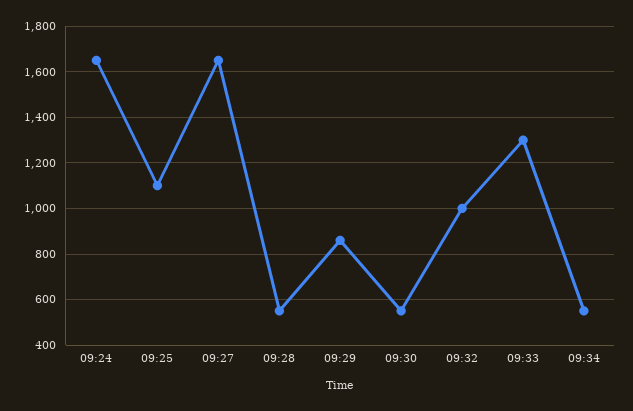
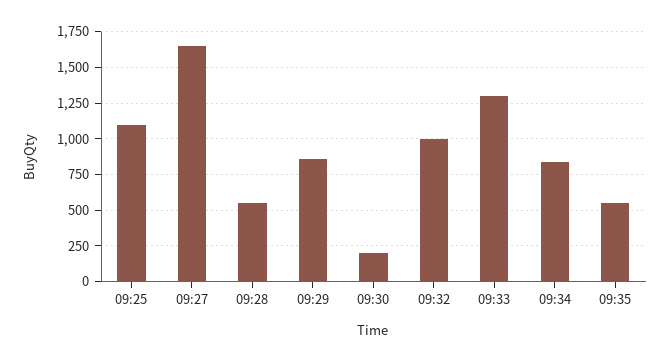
09:24: 1650 -> none
09:30: 550 -> 200
09:34: 550 -> 850
09:35: none -> 550

